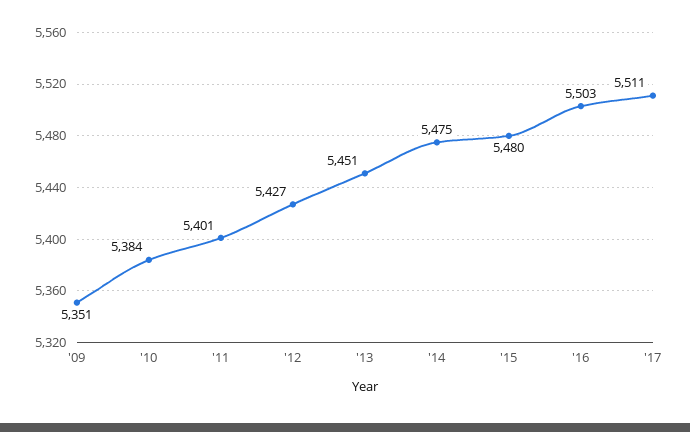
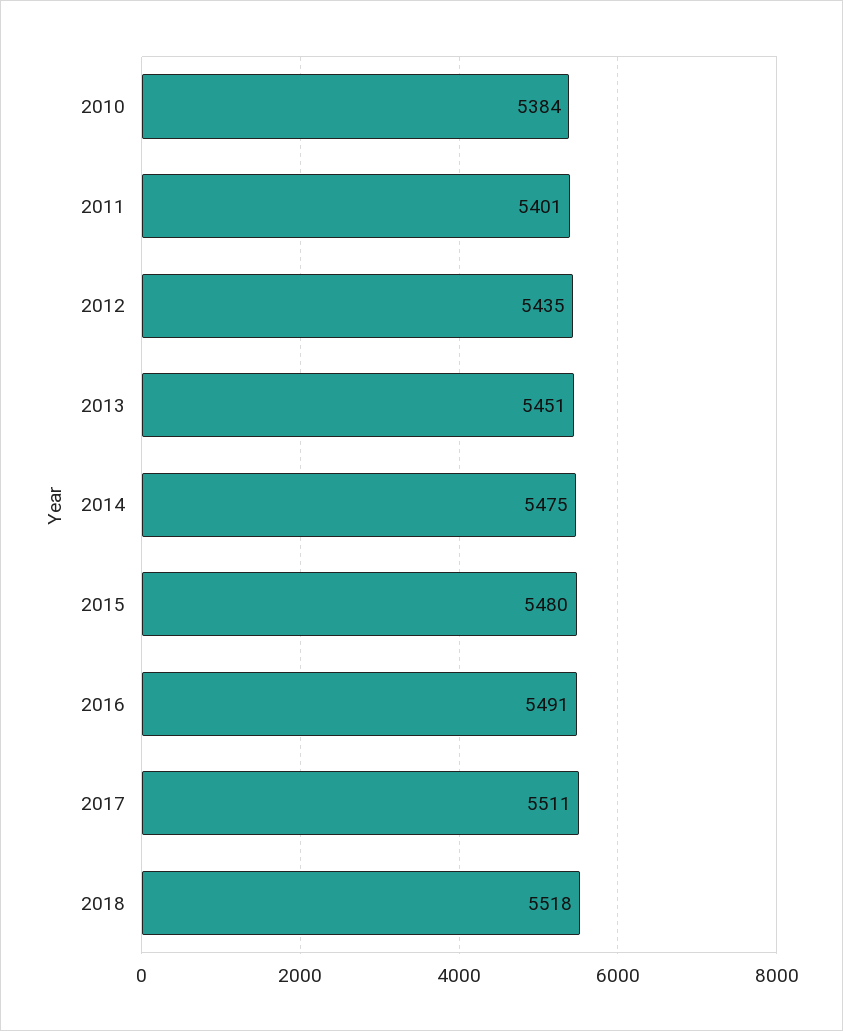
'09: 5351 -> none
'12: 5427 -> 5435
'16: 5503 -> 5491
2018: none -> 5518

